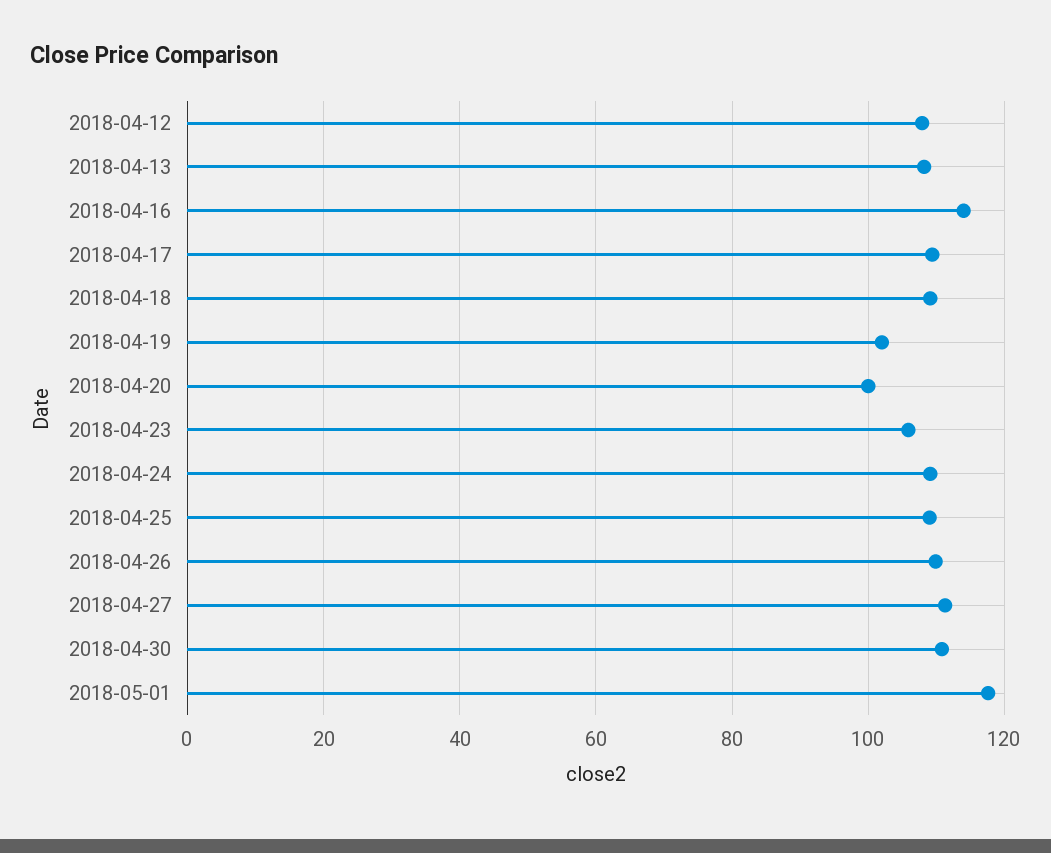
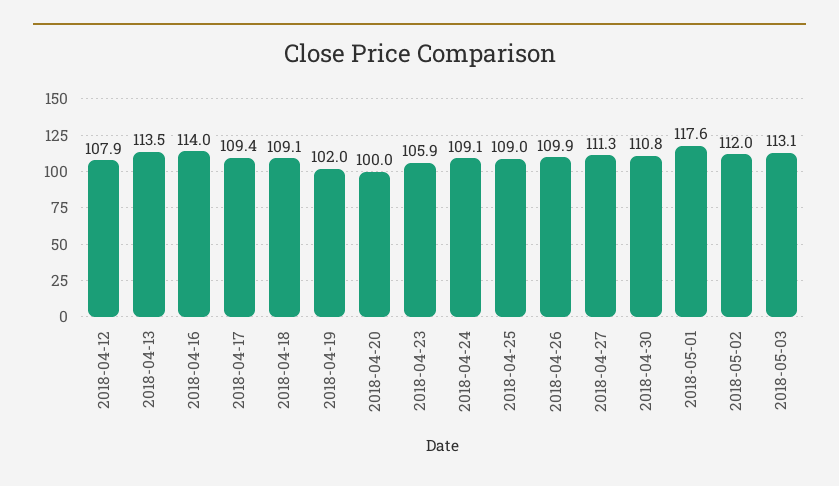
2018-04-13: 108 -> 113.5
2018-05-02: none -> 112
2018-05-03: none -> 113.1

